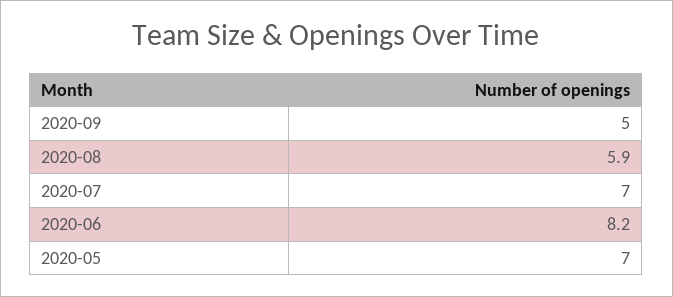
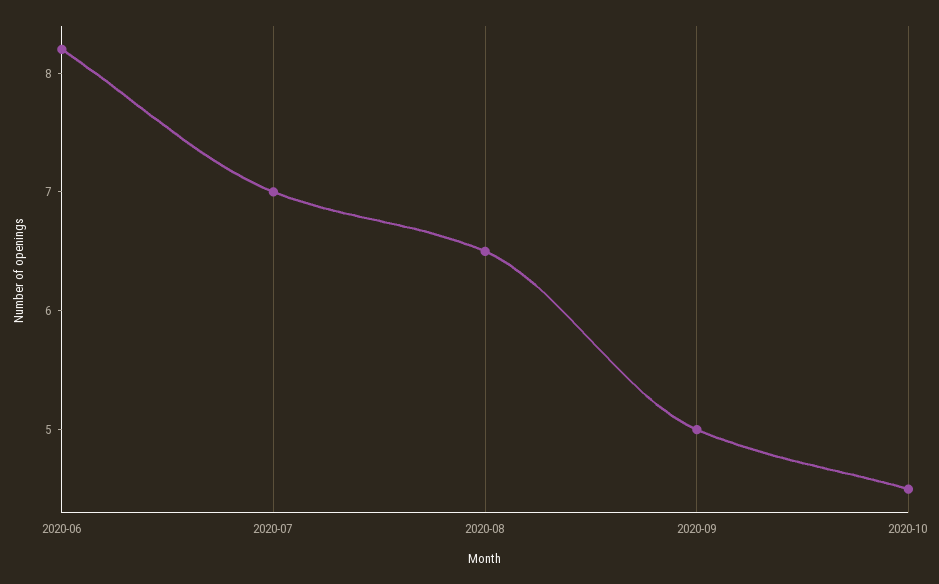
2020-08: 5.9 -> 6.5
2020-05: 7 -> none
2020-10: none -> 4.5

